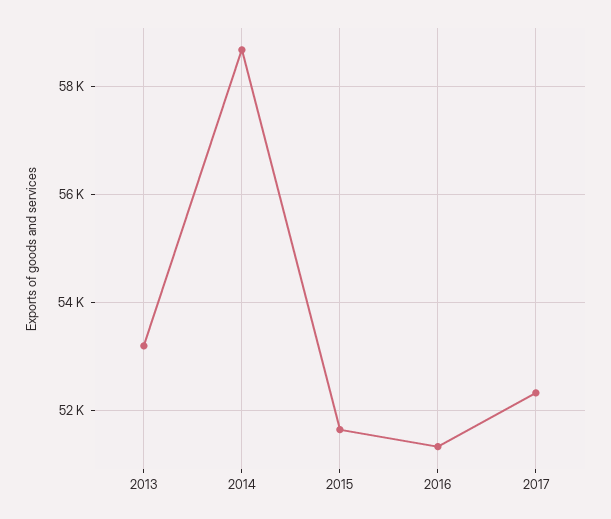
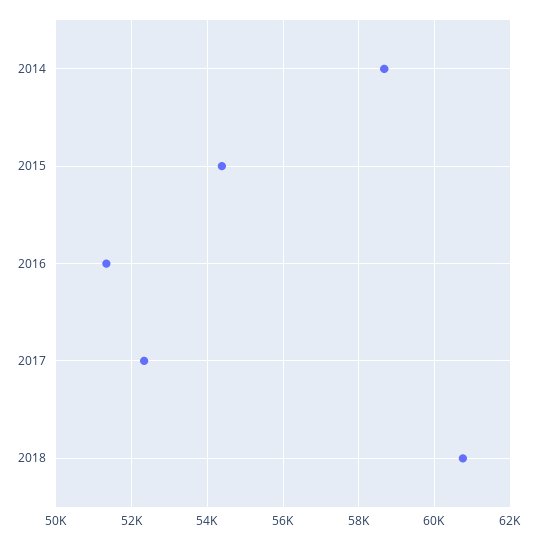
2013: 53200 -> none
2015: 51600 -> 54400
2018: none -> 60800

